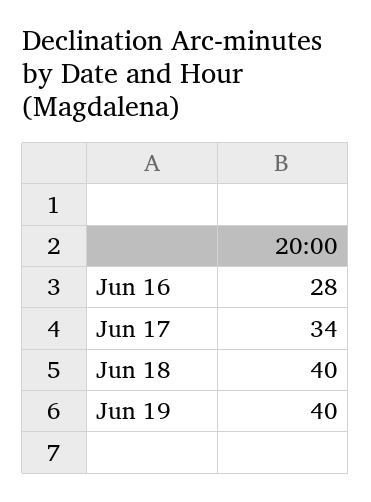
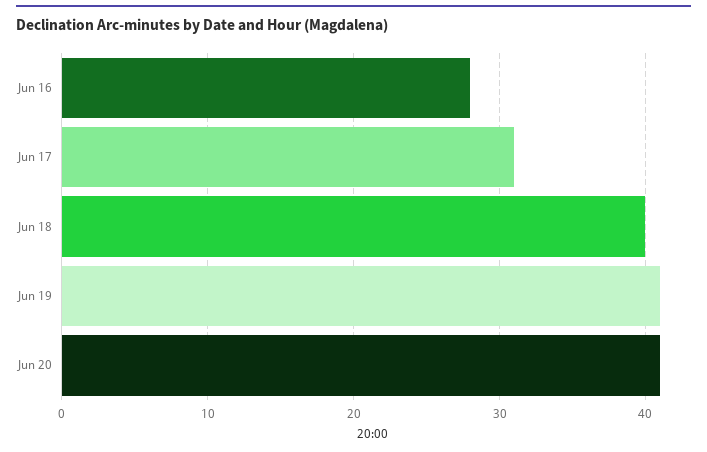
Jun 17: 34 -> 31
Jun 19: 40 -> 41
Jun 20: none -> 41

